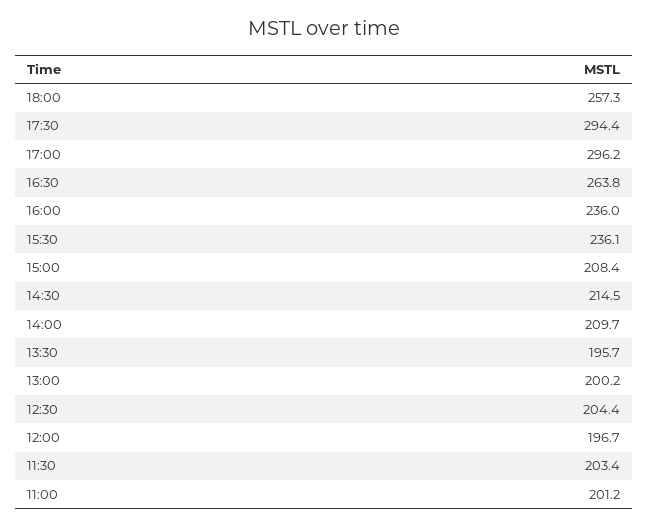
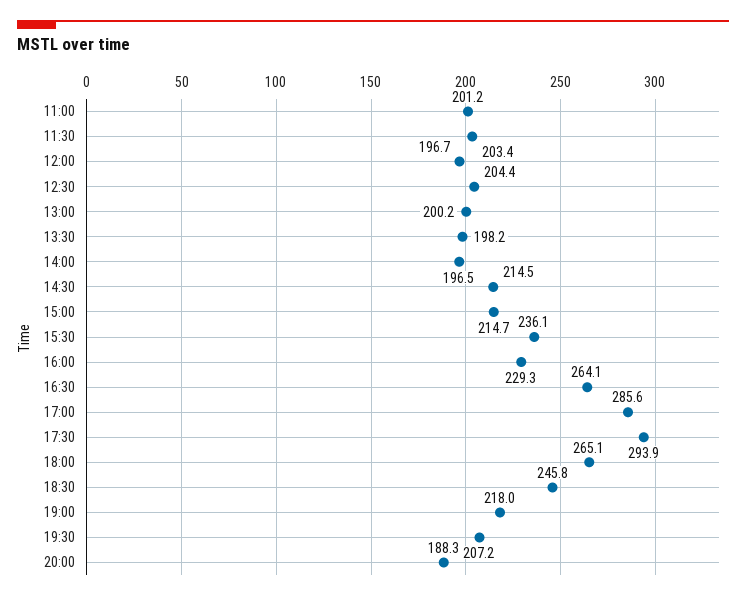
18:00: 257.3 -> 265.1
17:30: 294.4 -> 293.9
17:00: 296.2 -> 285.6
16:30: 263.8 -> 264.1
16:00: 236 -> 229.3
15:00: 208.4 -> 214.7
14:00: 209.7 -> 196.5
13:30: 195.7 -> 198.2
18:30: none -> 245.8
19:00: none -> 218
19:30: none -> 207.2
20:00: none -> 188.3

